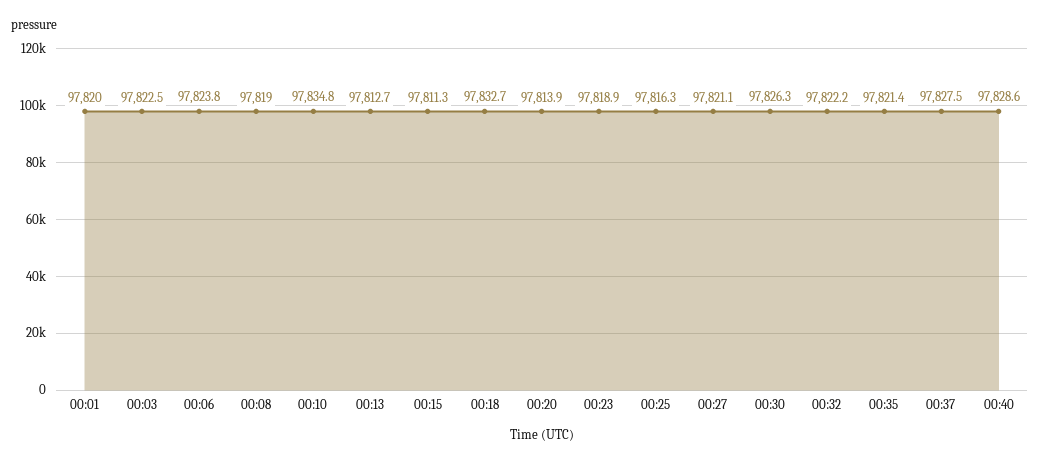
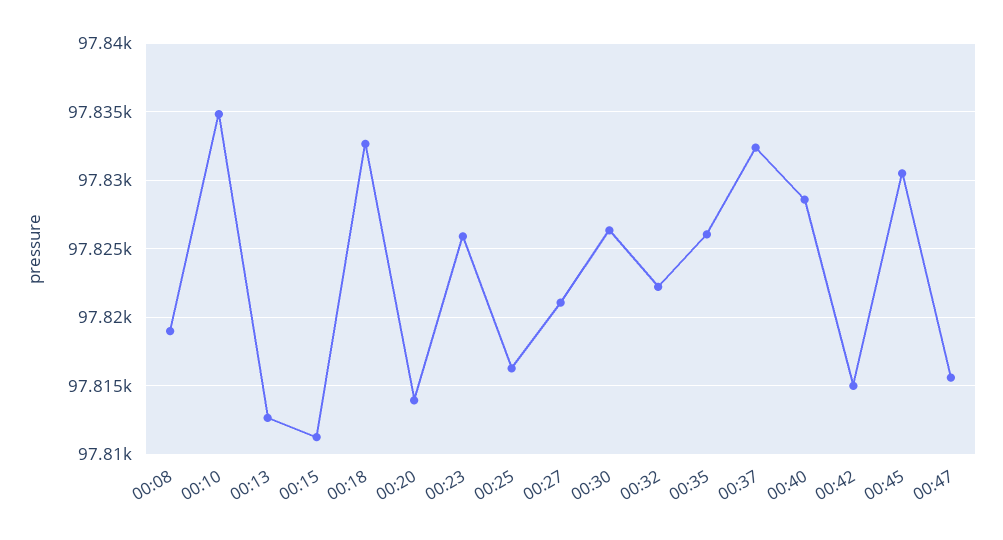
00:01: 97820 -> none
00:03: 97822.5 -> none
00:06: 97823.8 -> none
00:23: 97818.9 -> 97826
00:35: 97821.4 -> 97826
00:37: 97827.5 -> 97832.5
00:42: none -> 97815
00:45: none -> 97830.5
00:47: none -> 97815.5

